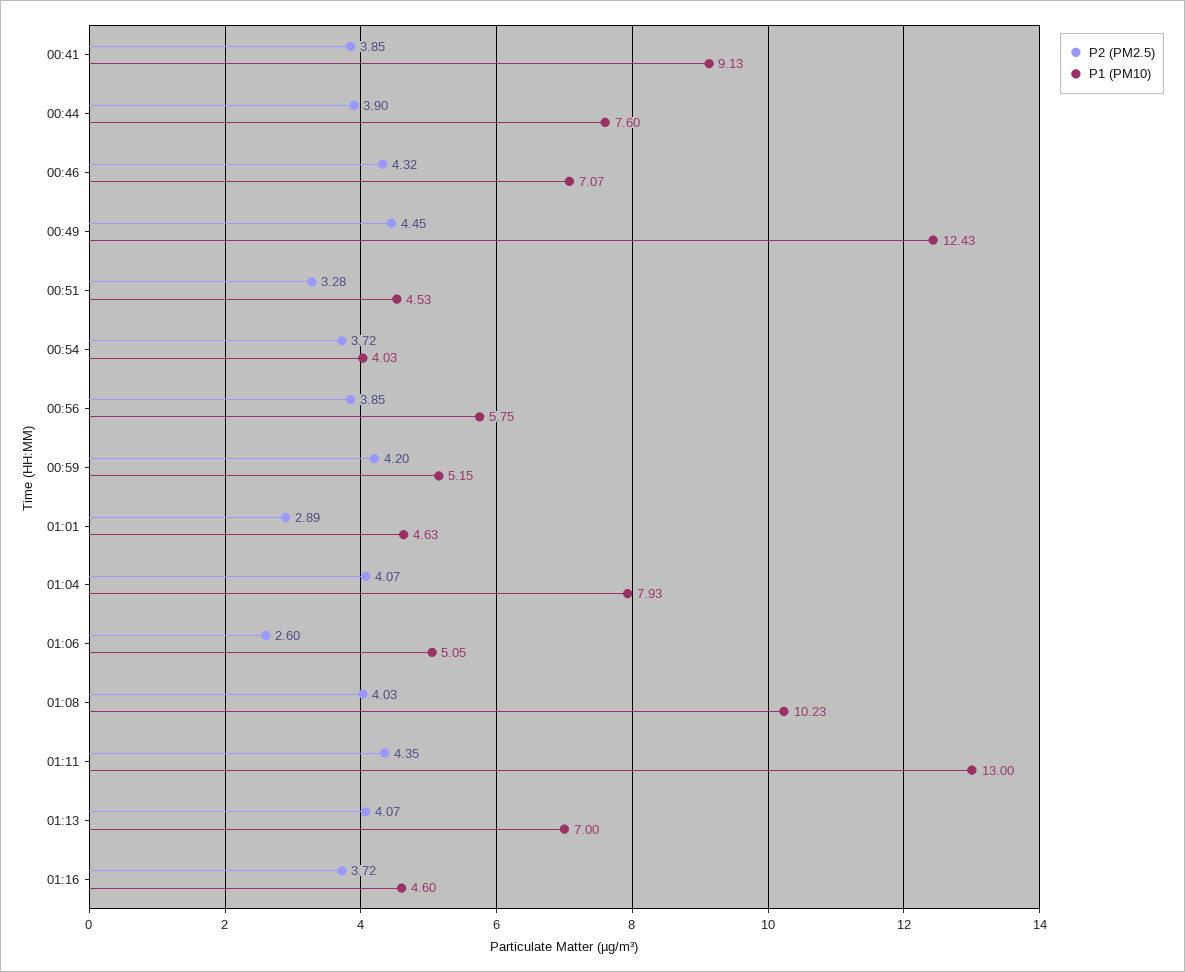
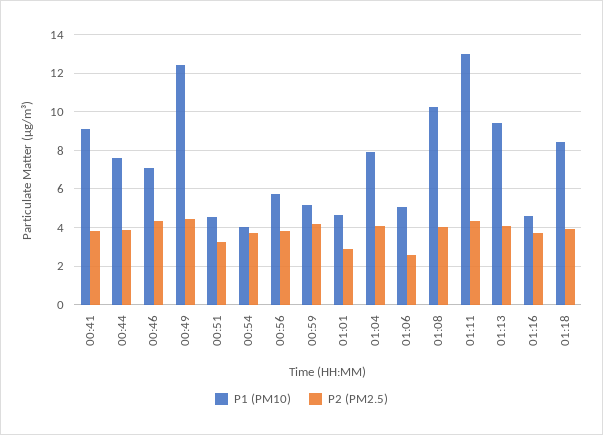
P1 (PM10), 01:13: 7 -> 9.5
P1 (PM10), 01:18: none -> 8.5
P2 (PM2.5), 01:18: none -> 4

